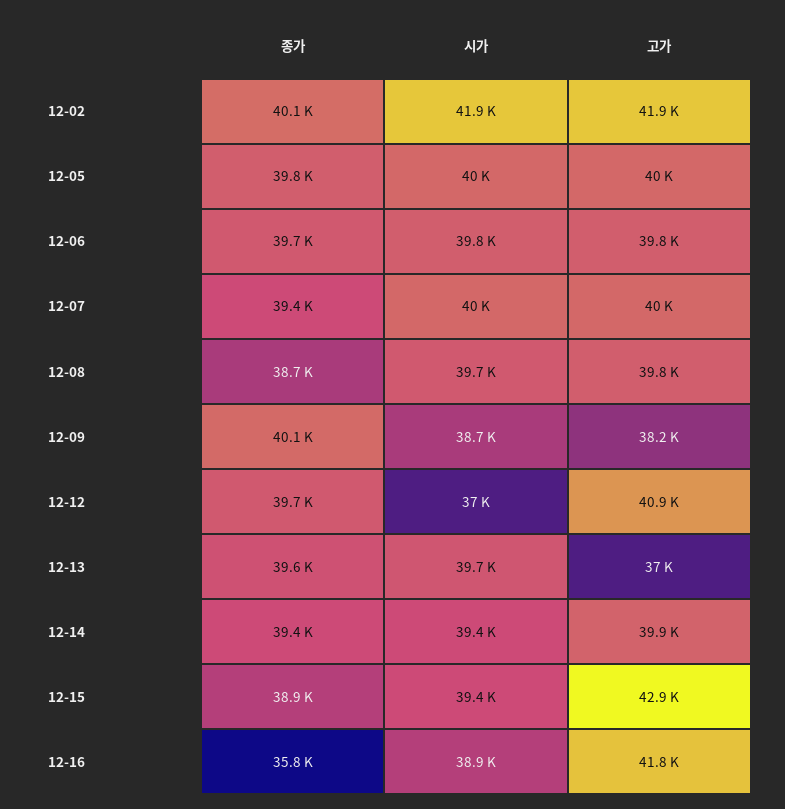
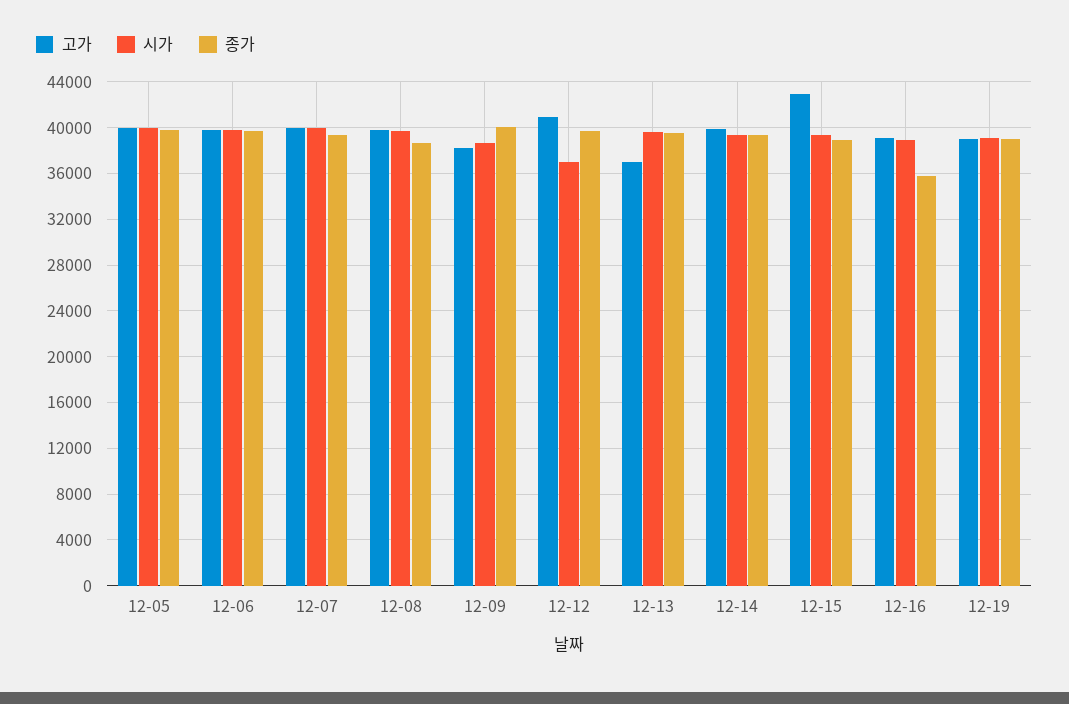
종가, 12-02: 40100 -> none
시가, 12-02: 41900 -> none
고가, 12-02: 41900 -> none
고가, 12-16: 41800 -> 39000
고가, 12-19: none -> 39000
시가, 12-19: none -> 39000
종가, 12-19: none -> 39000

